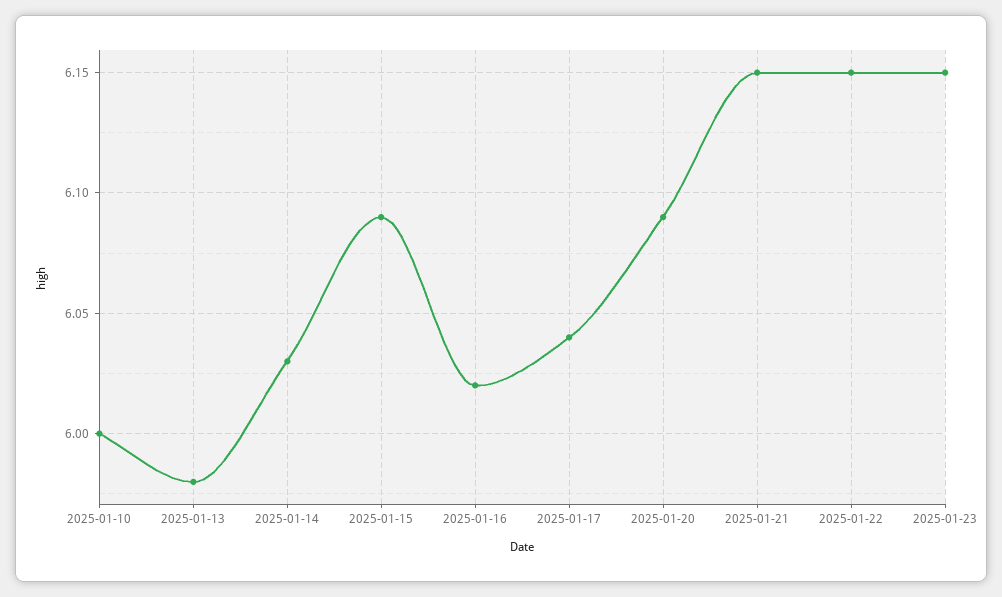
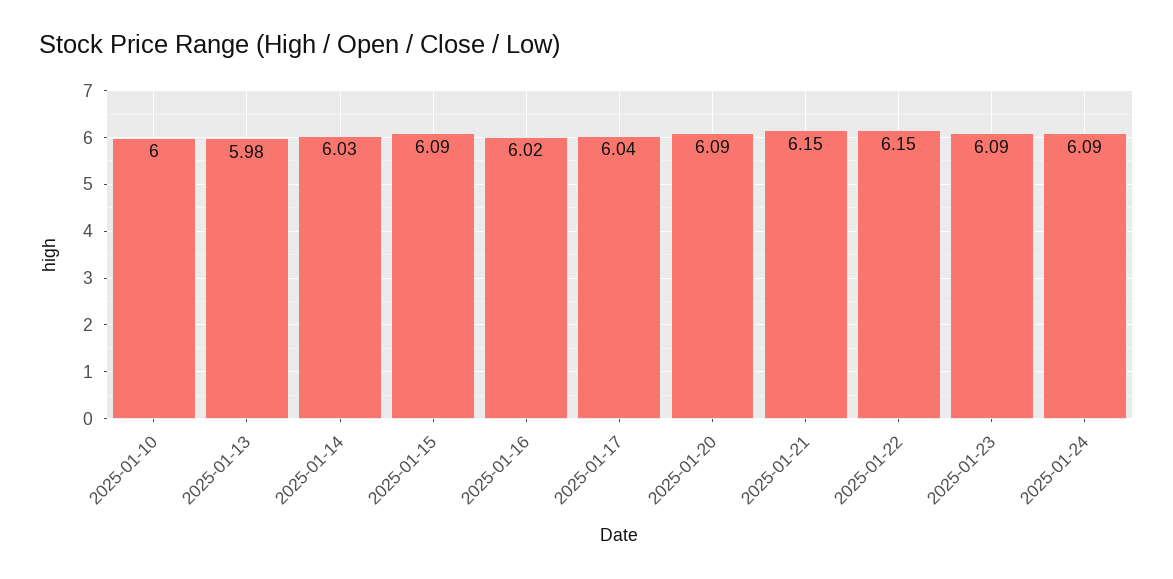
2025-01-23: 6.15 -> 6.09
2025-01-24: none -> 6.09

